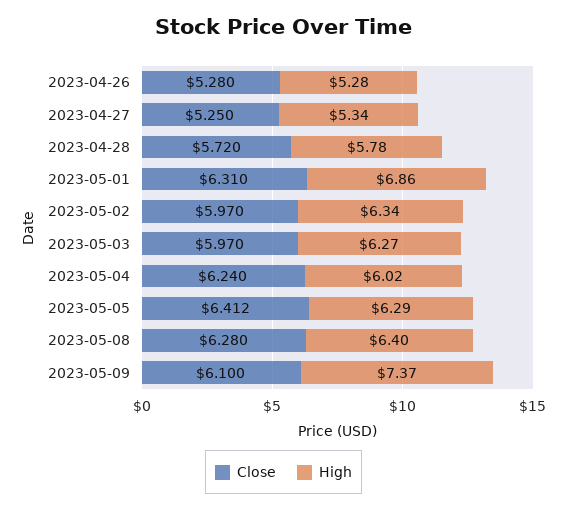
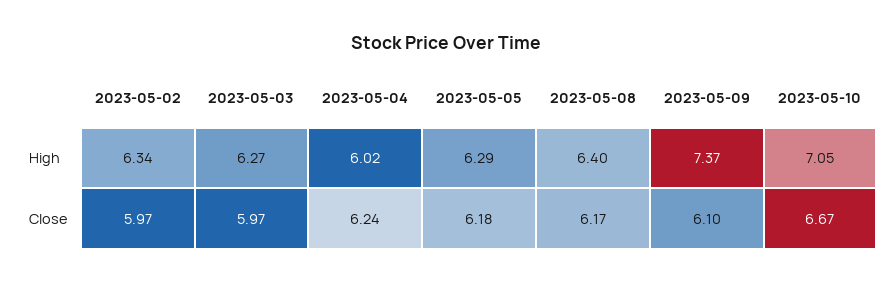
Close, 2023-04-26: 5.28 -> none
High, 2023-04-26: 5.28 -> none
Close, 2023-04-27: 5.25 -> none
High, 2023-04-27: 5.34 -> none
Close, 2023-04-28: 5.72 -> none
High, 2023-04-28: 5.78 -> none
Close, 2023-05-01: 6.31 -> none
High, 2023-05-01: 6.86 -> none
Close, 2023-05-05: 6.412 -> 6.18
Close, 2023-05-08: 6.28 -> 6.17
High, 2023-05-10: none -> 7.05
Close, 2023-05-10: none -> 6.67

